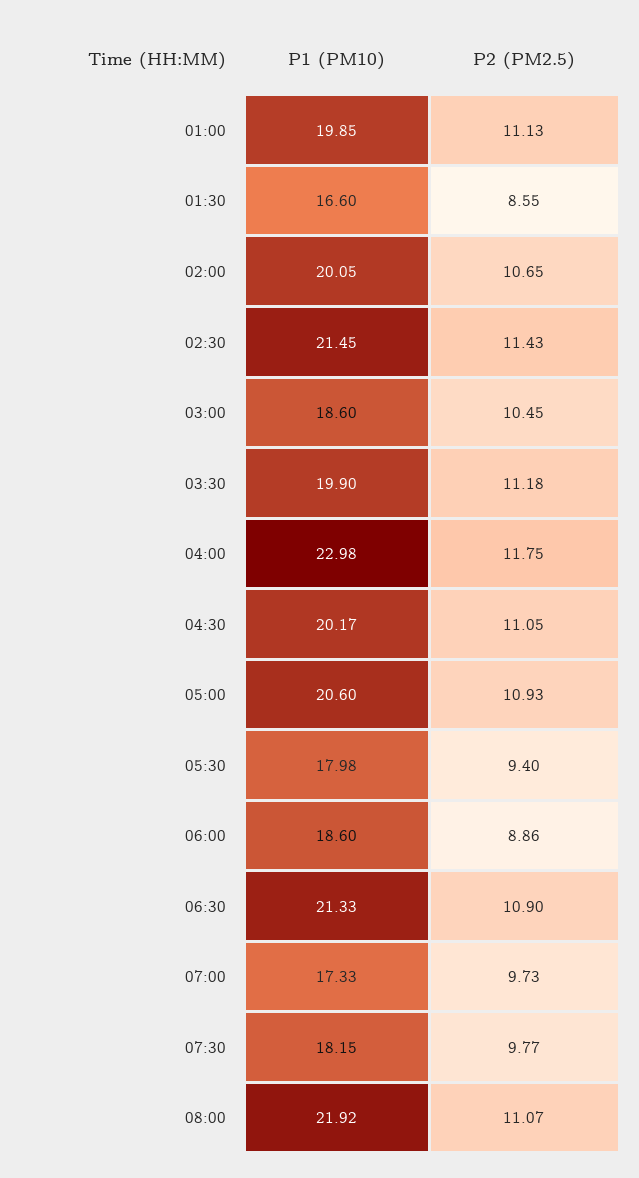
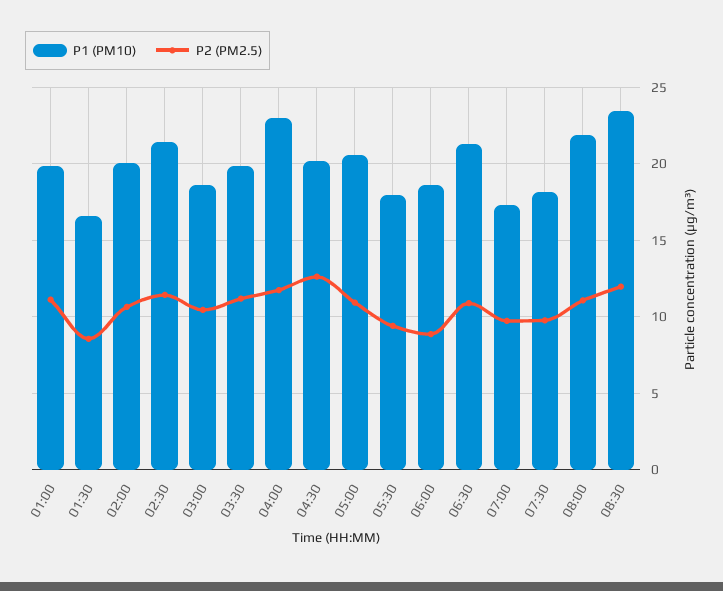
P2 (PM2.5), 04:30: 11.05 -> 12.5
P1 (PM10), 08:30: none -> 23.5
P2 (PM2.5), 08:30: none -> 12

